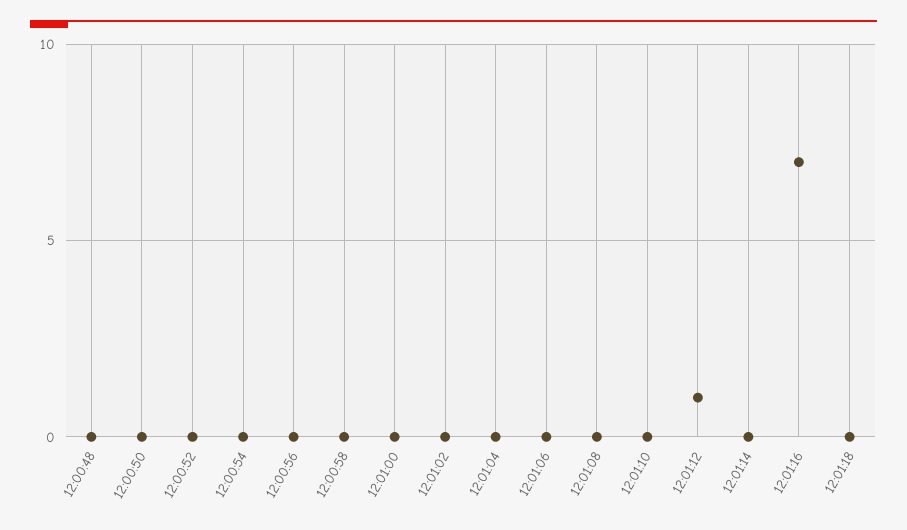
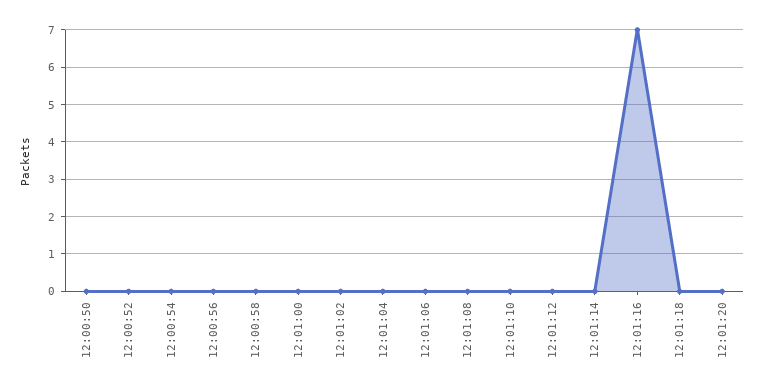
12:00:48: 0 -> none
12:01:12: 1 -> 0
12:01:20: none -> 0

